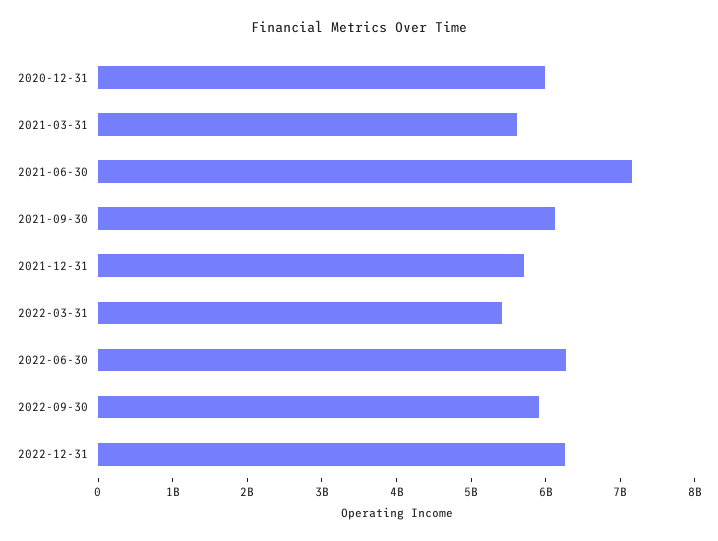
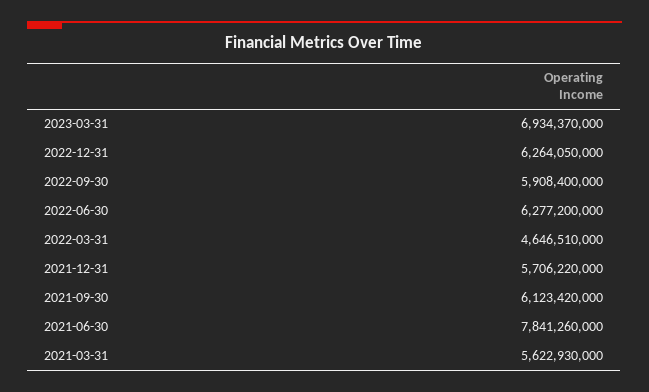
2020-12-31: 6000000000 -> none
2021-06-30: 7200000000 -> 7841260000
2022-03-31: 5400000000 -> 4646510000
2023-03-31: none -> 6934370000

